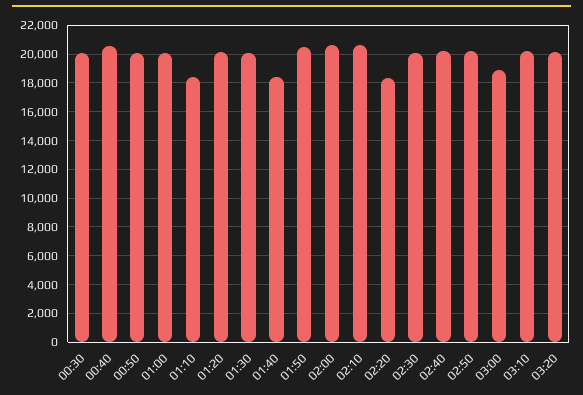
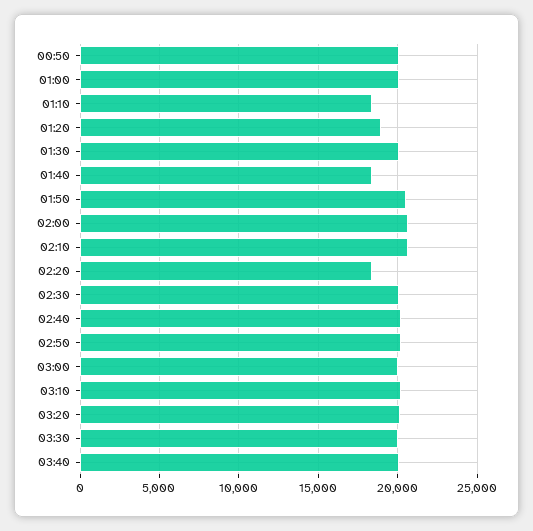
00:30: 20000 -> none
00:40: 20500 -> none
01:20: 20000 -> 19000
03:00: 19000 -> 20000
03:30: none -> 20000
03:40: none -> 20000

